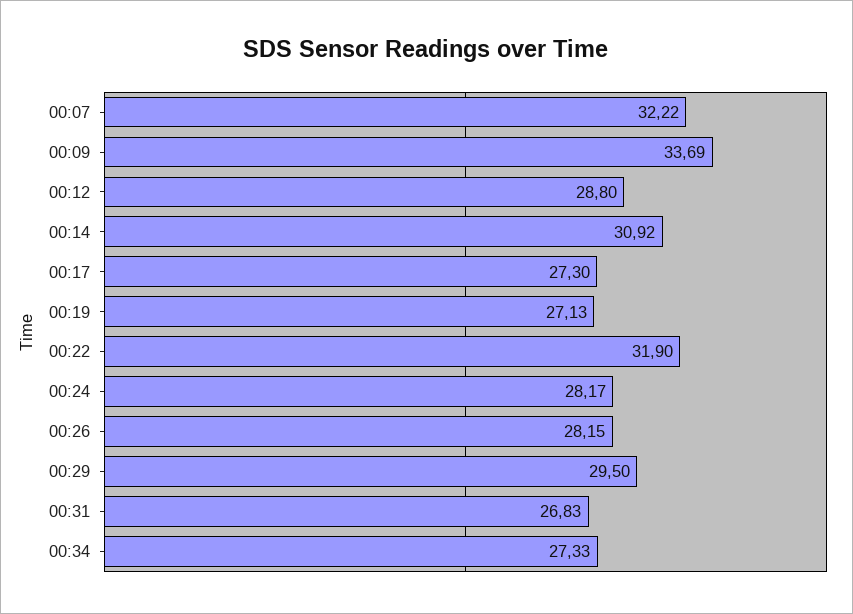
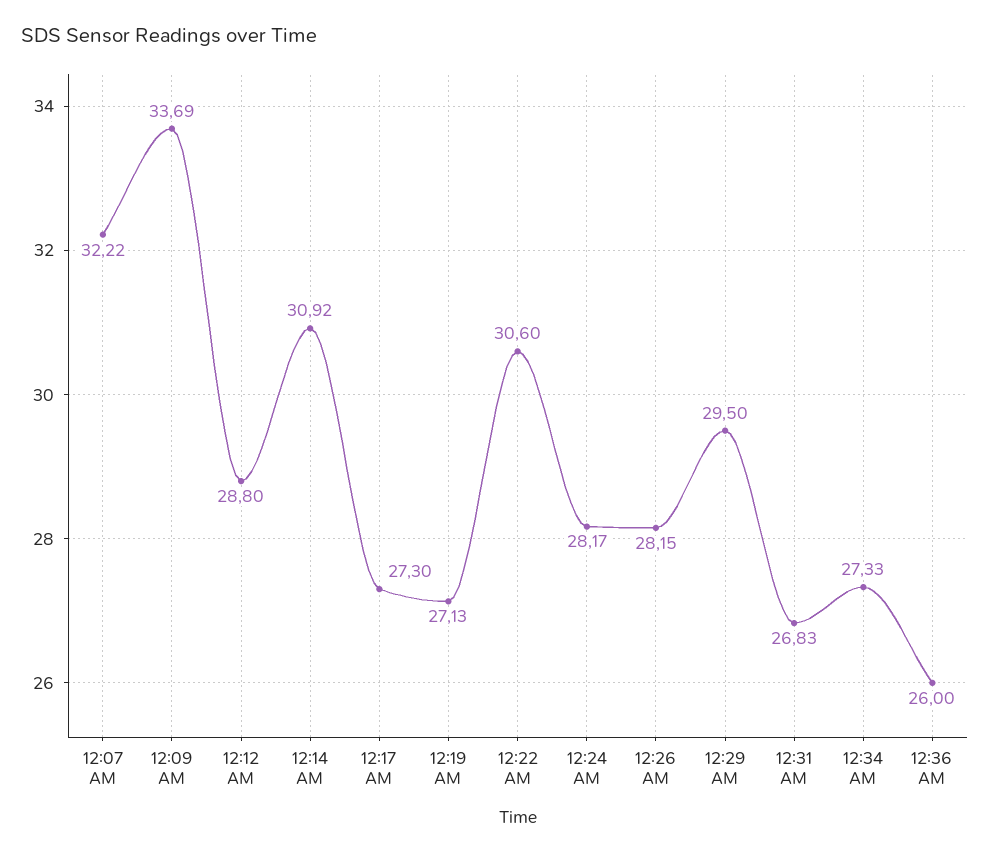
00:22: 31.9 -> 30.6
12:36 AM: none -> 26

